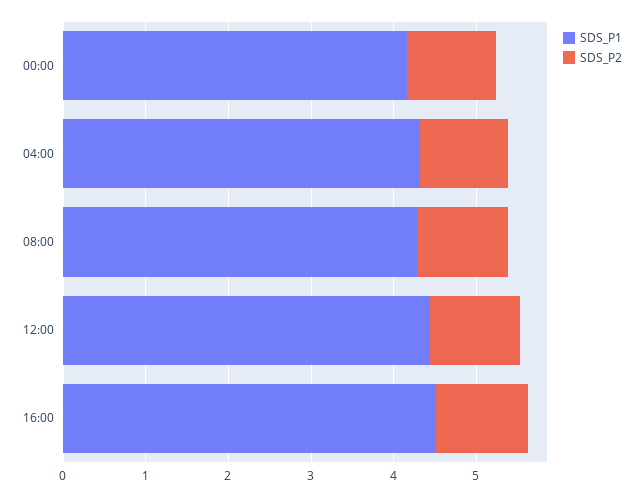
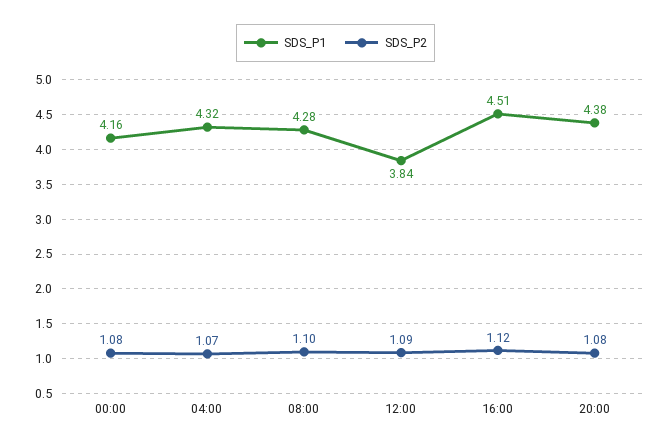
SDS_P1, 12:00: 4.4 -> 3.84
SDS_P1, 20:00: none -> 4.38
SDS_P2, 20:00: none -> 1.08

